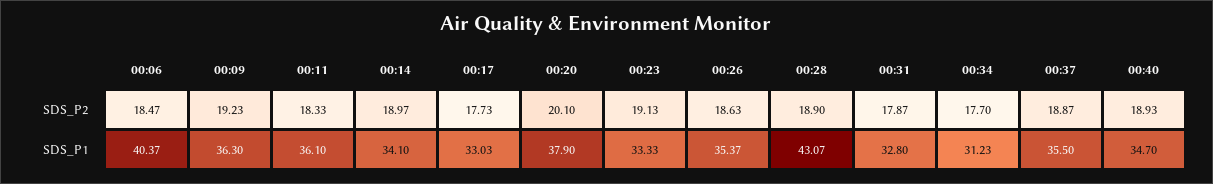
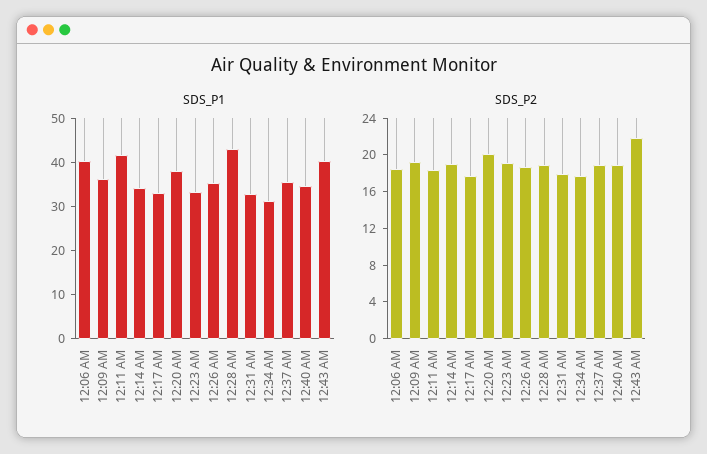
SDS_P1, 00:11: 36.1 -> 42
SDS_P1, 12:43 AM: none -> 40
SDS_P2, 12:43 AM: none -> 22

